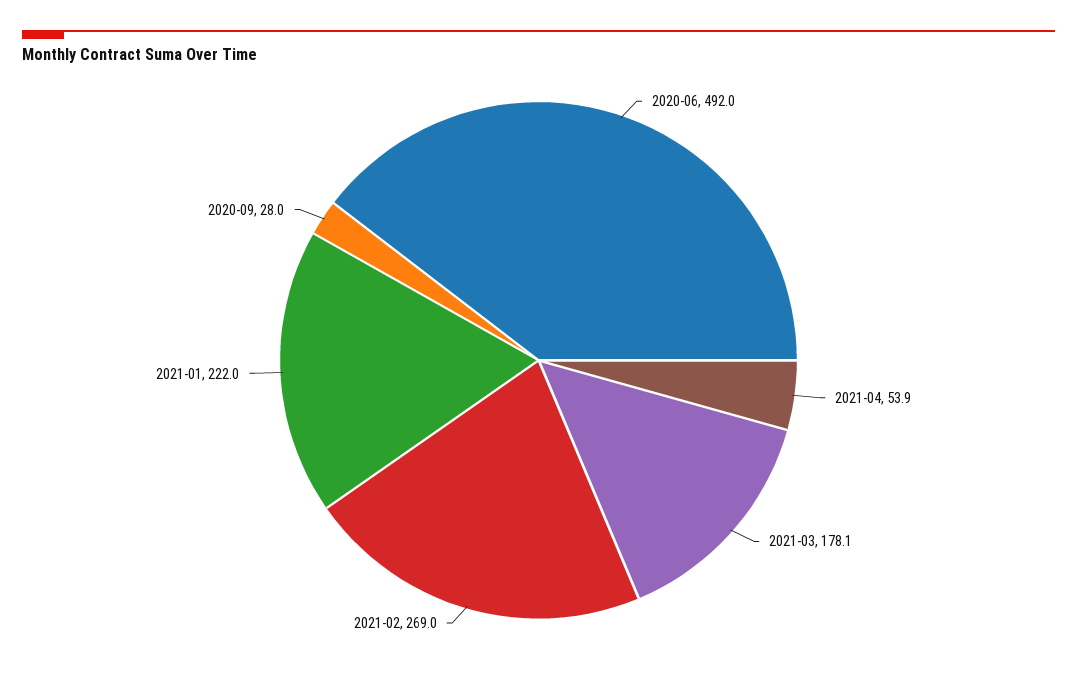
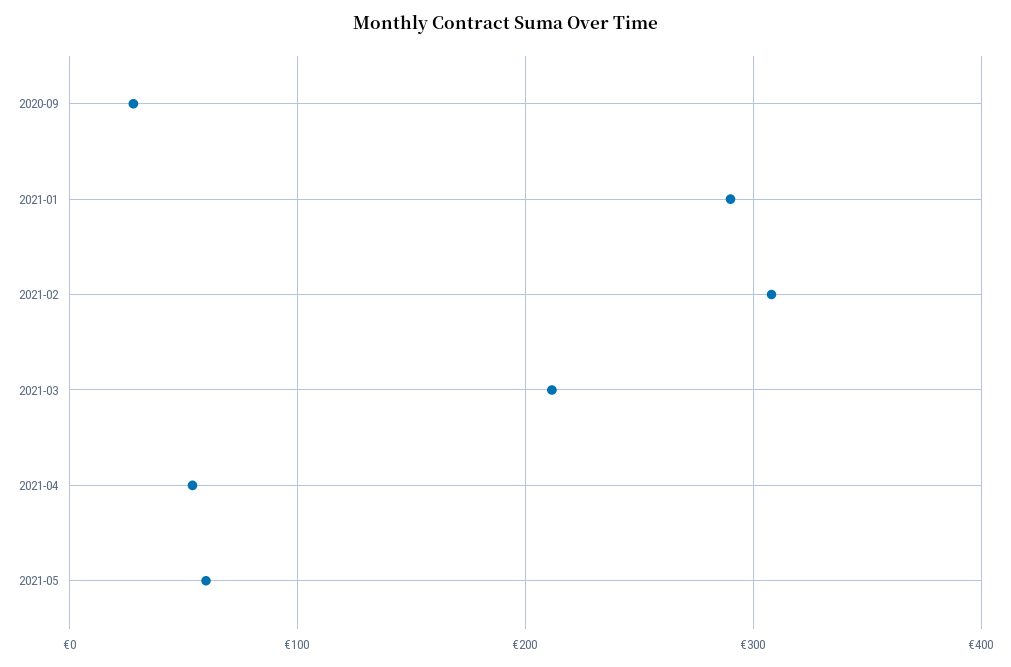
2020-06: 492 -> none
2021-03: 178.1 -> 210
2021-02: 269 -> 310
2021-01: 222 -> 290
2021-05: none -> 60

